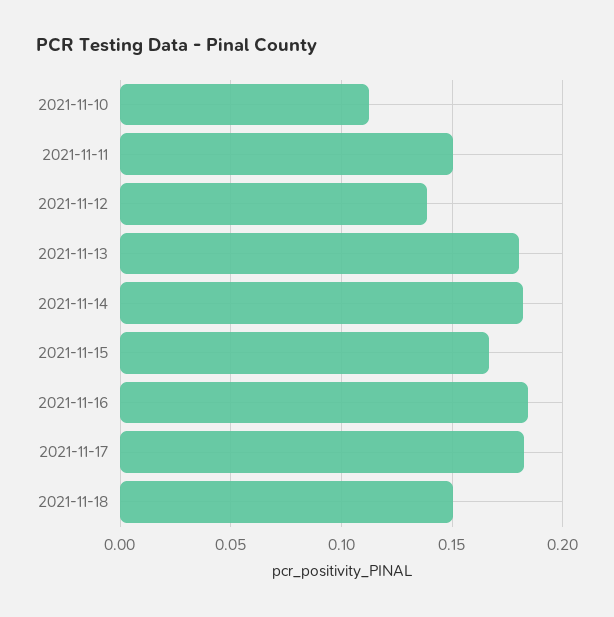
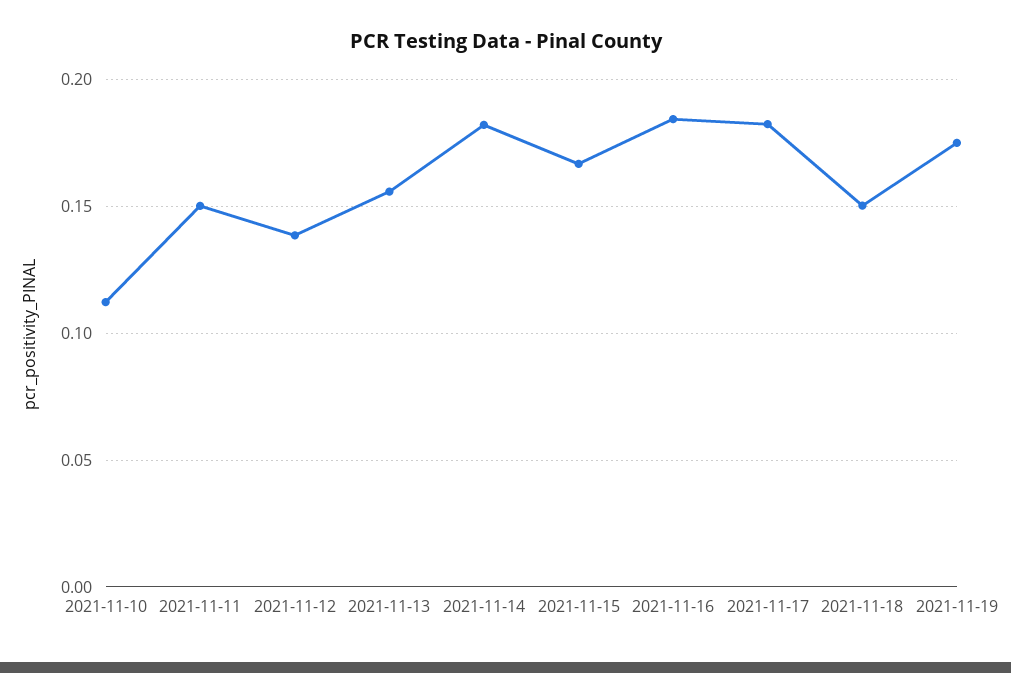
2021-11-13: 0.18 -> 0.155
2021-11-19: none -> 0.175

